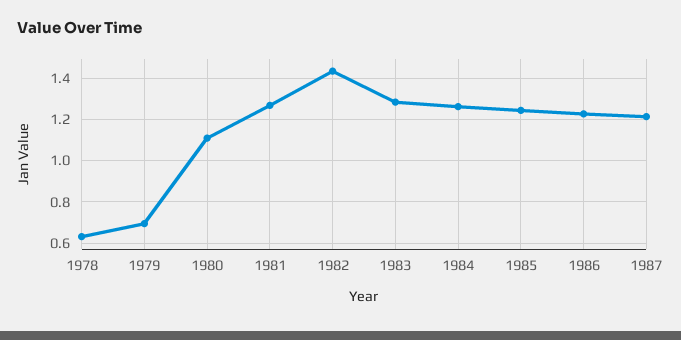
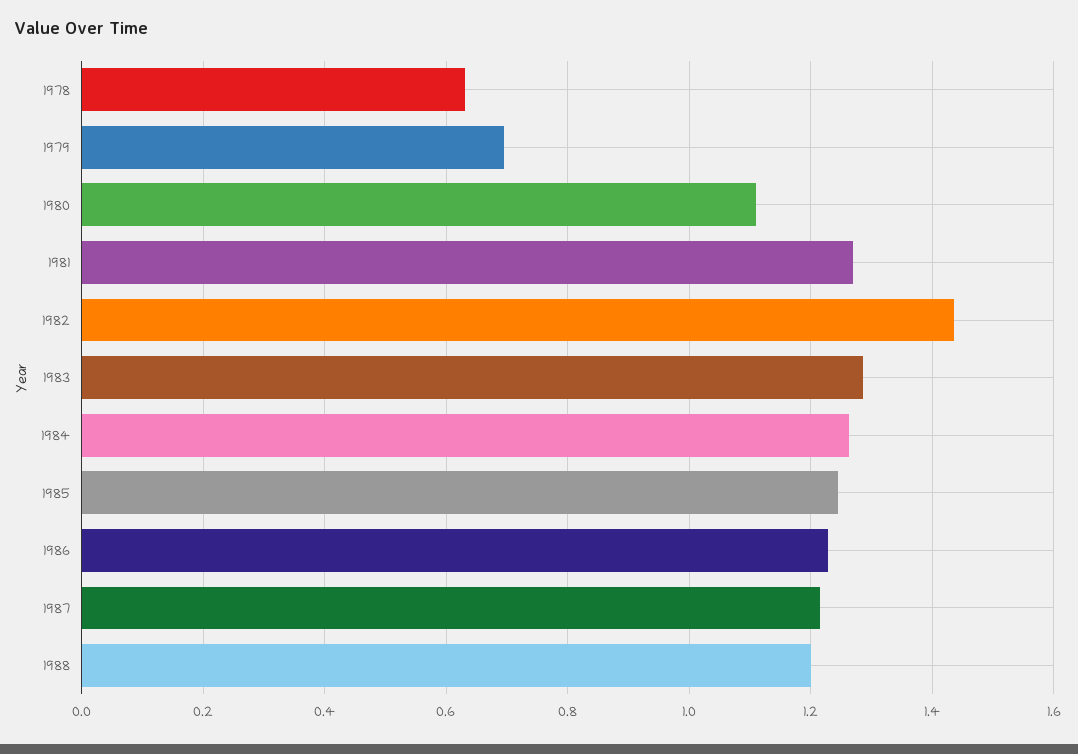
1988: none -> 1.2

